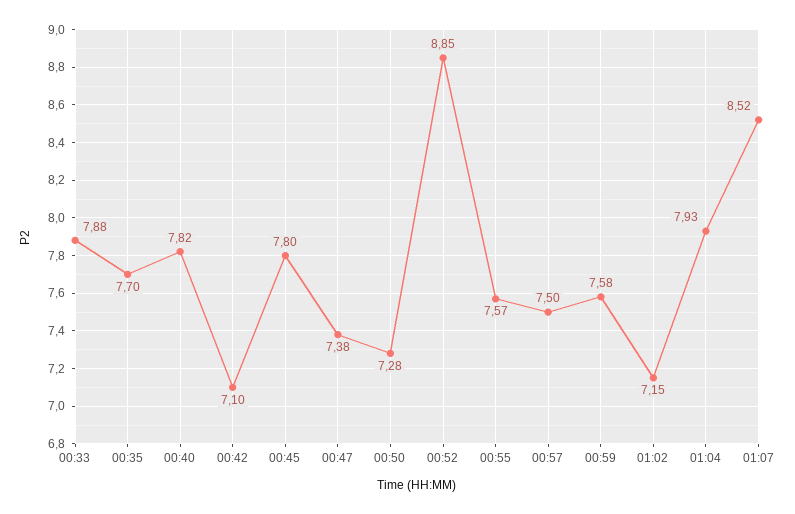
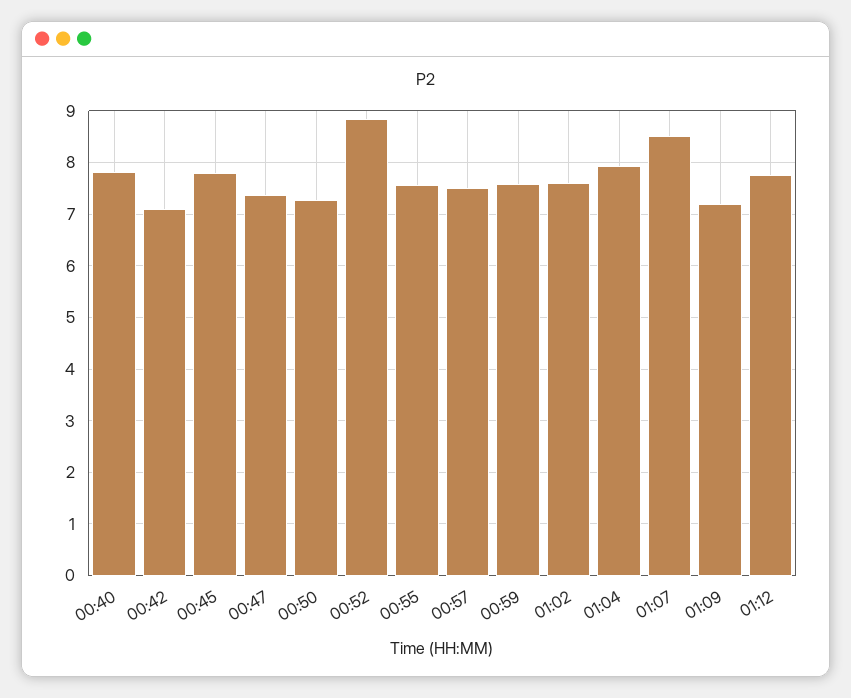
00:33: 7.88 -> none
00:35: 7.7 -> none
01:02: 7.15 -> 7.6
01:09: none -> 7.2
01:12: none -> 7.8

